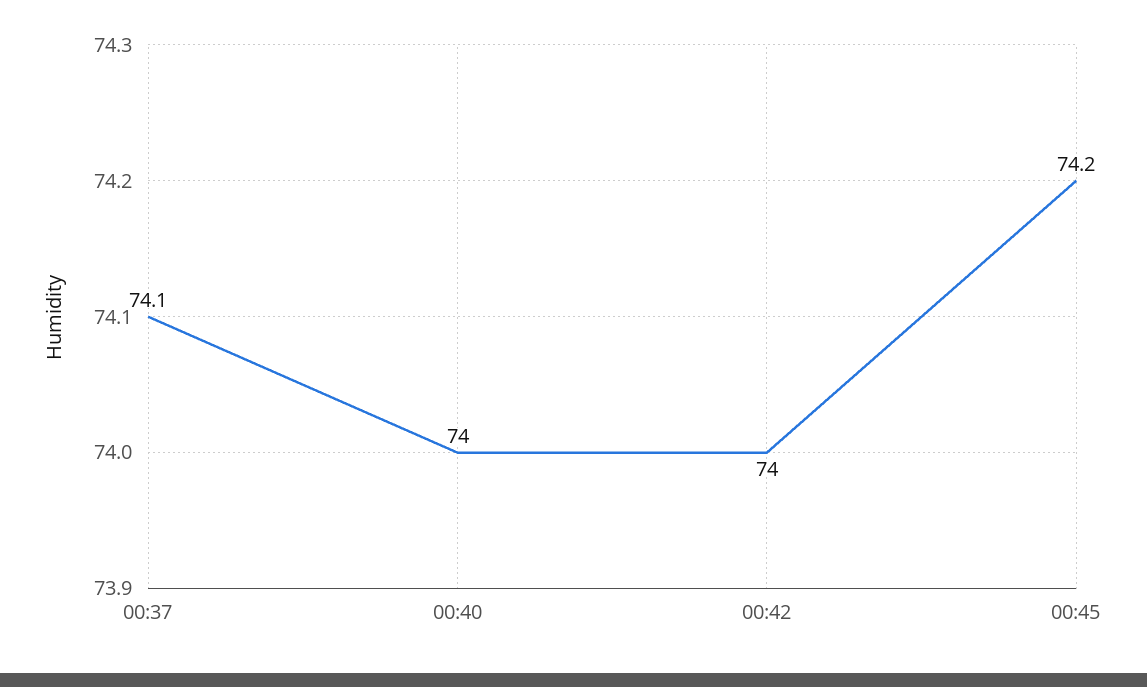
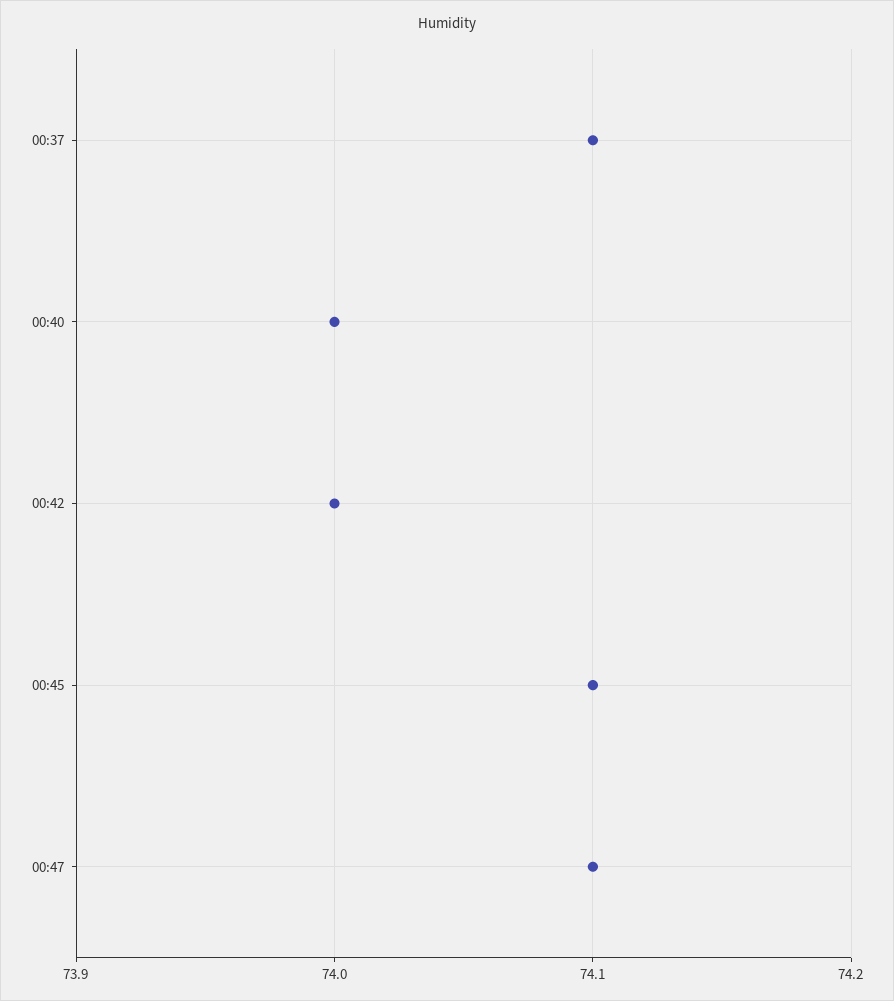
00:45: 74.2 -> 74.1
00:47: none -> 74.1

